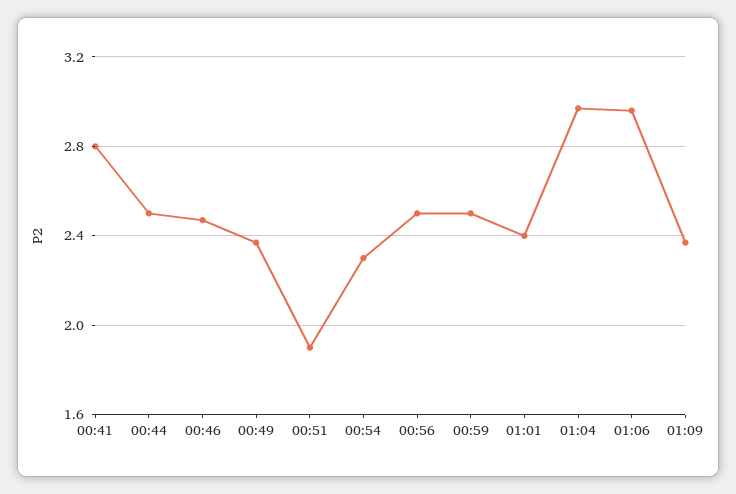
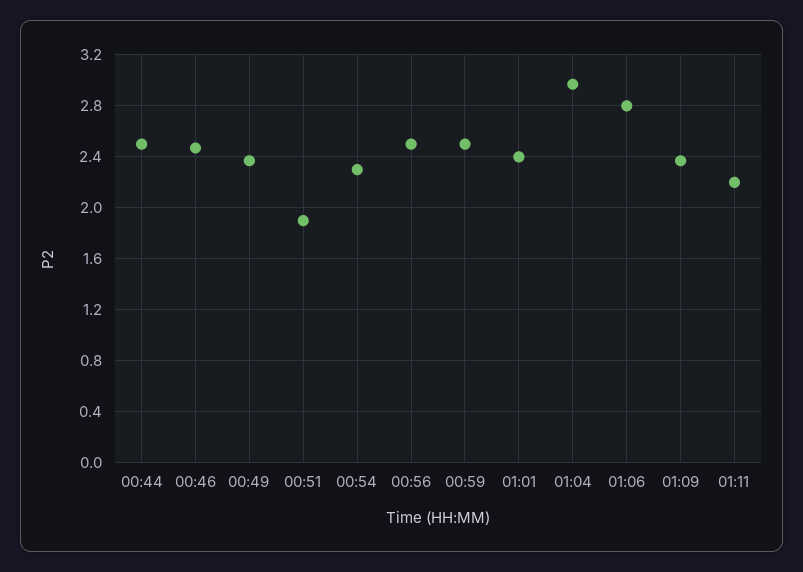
00:41: 2.8 -> none
01:06: 2.95 -> 2.8
01:11: none -> 2.2

